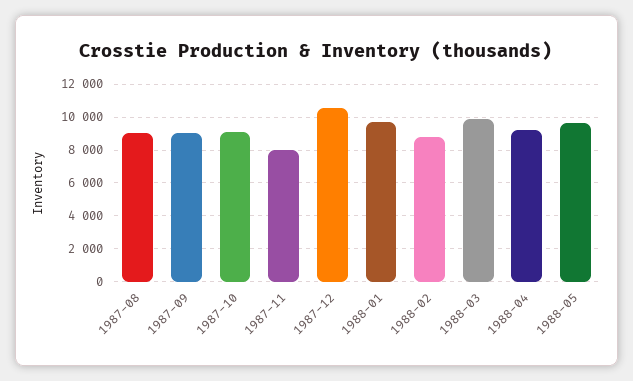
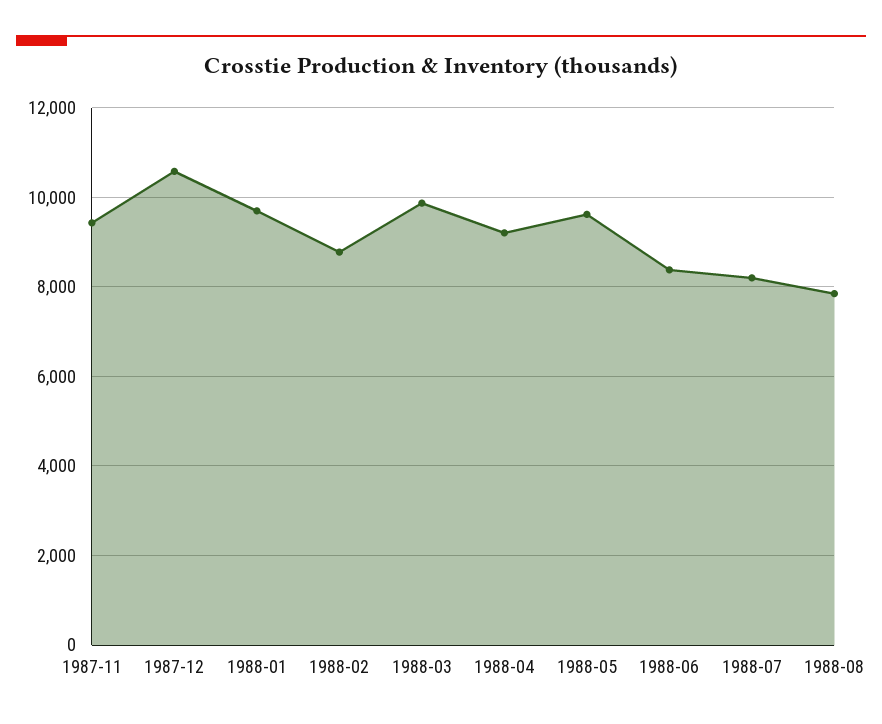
1987-08: 9000 -> none
1987-09: 9000 -> none
1987-10: 9000 -> none
1987-11: 8000 -> 9400
1988-06: none -> 8400
1988-07: none -> 8200
1988-08: none -> 7800

